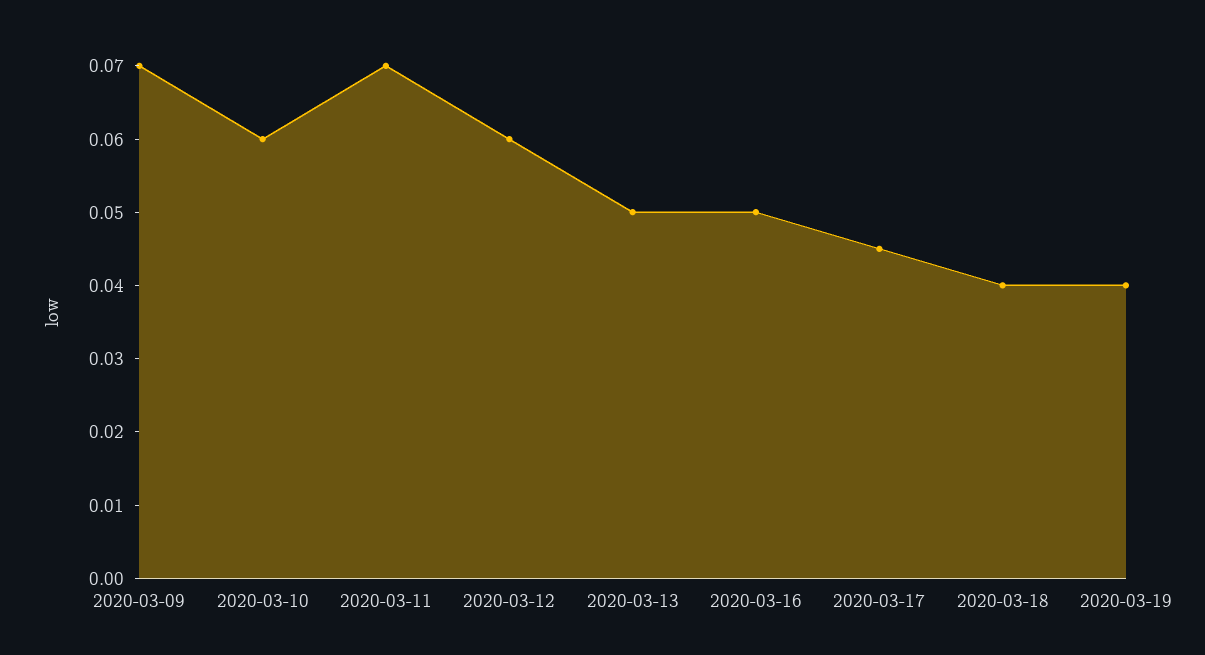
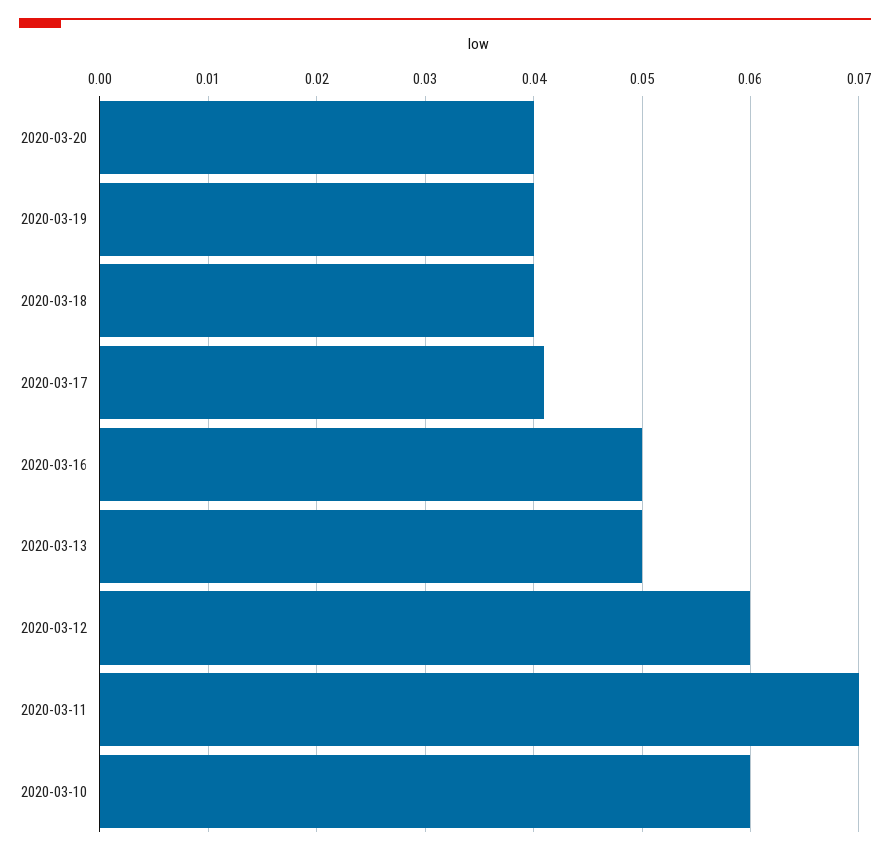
2020-03-09: 0.07 -> none
2020-03-17: 0.045 -> 0.041
2020-03-20: none -> 0.04

